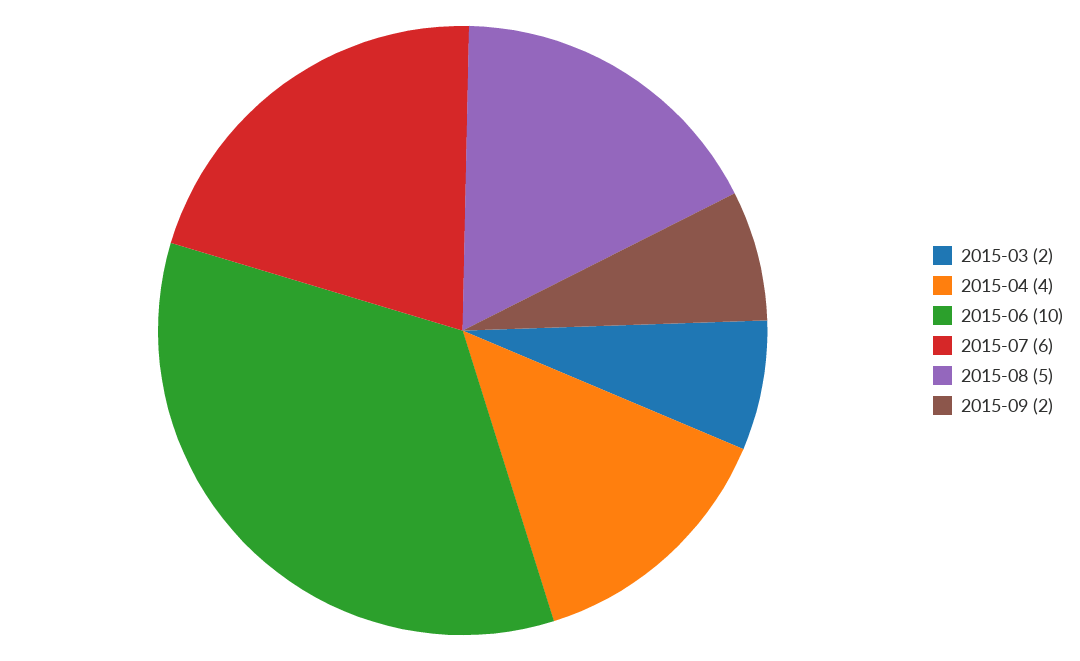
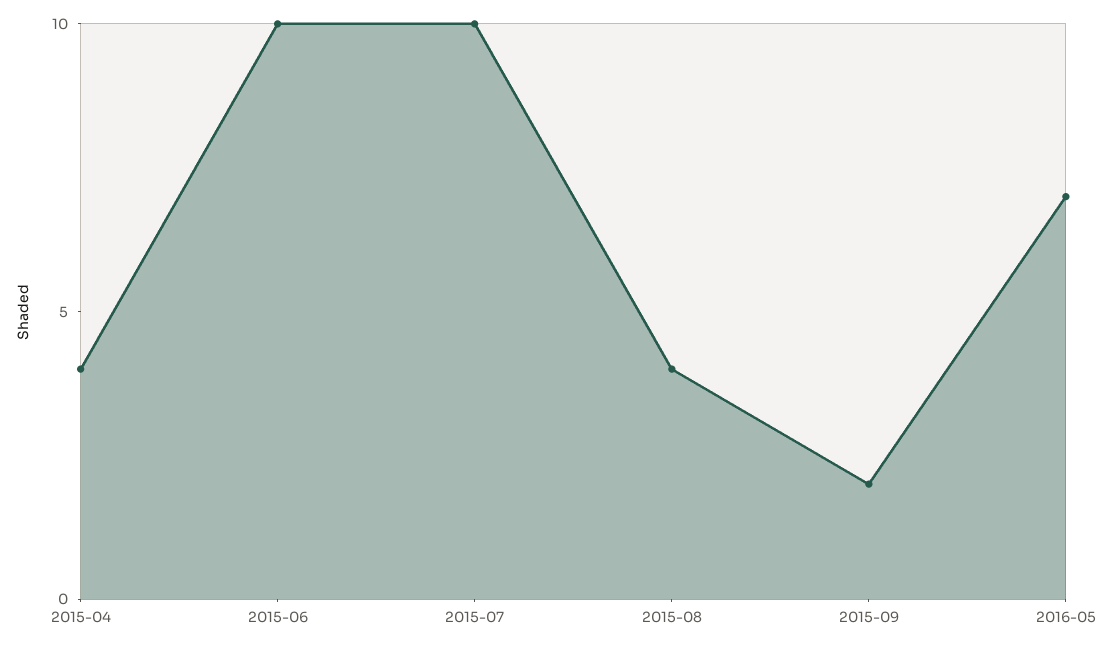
2015-03: 2 -> none
2015-07: 6 -> 10
2015-08: 5 -> 4
2016-05: none -> 7

